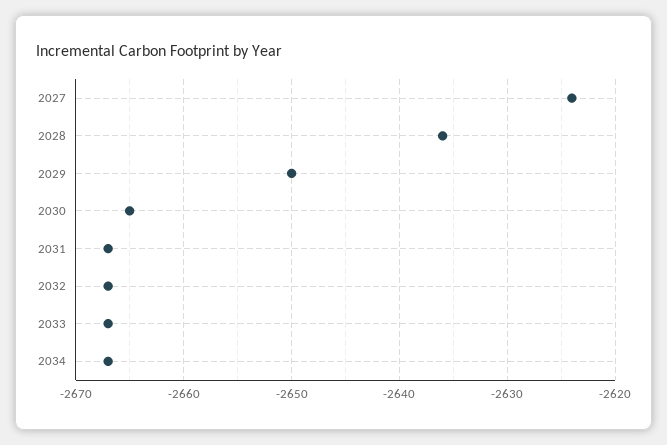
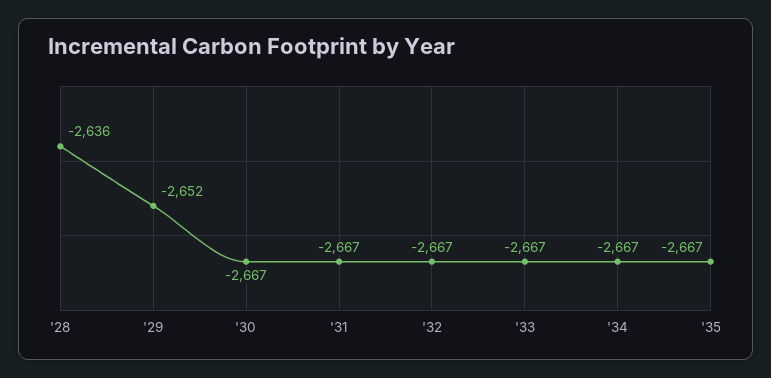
2027: -2624 -> none
2029: -2650 -> -2652
2030: -2665 -> -2667
'35: none -> -2667

